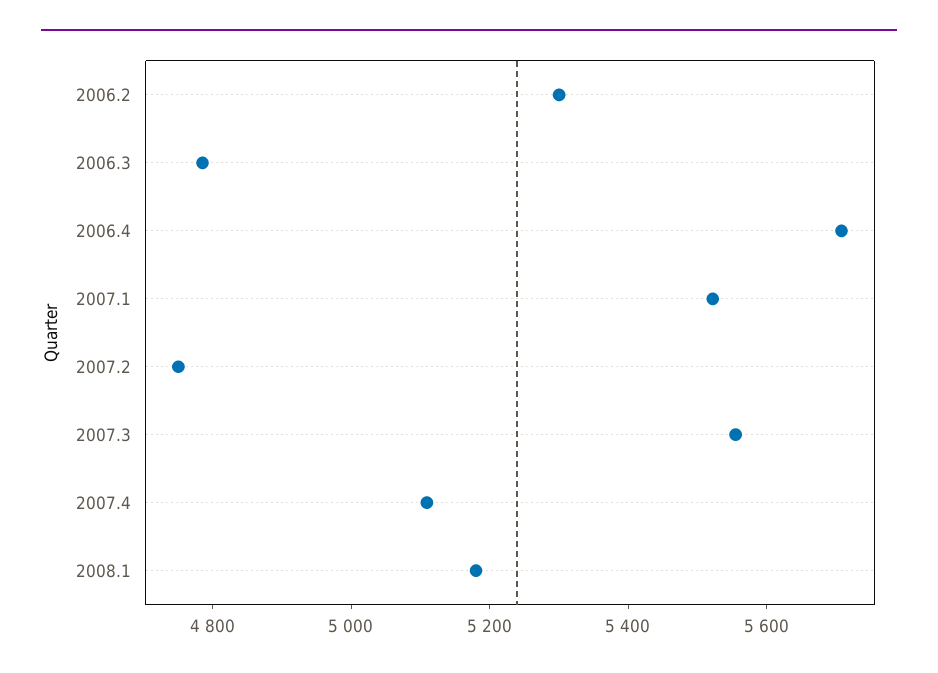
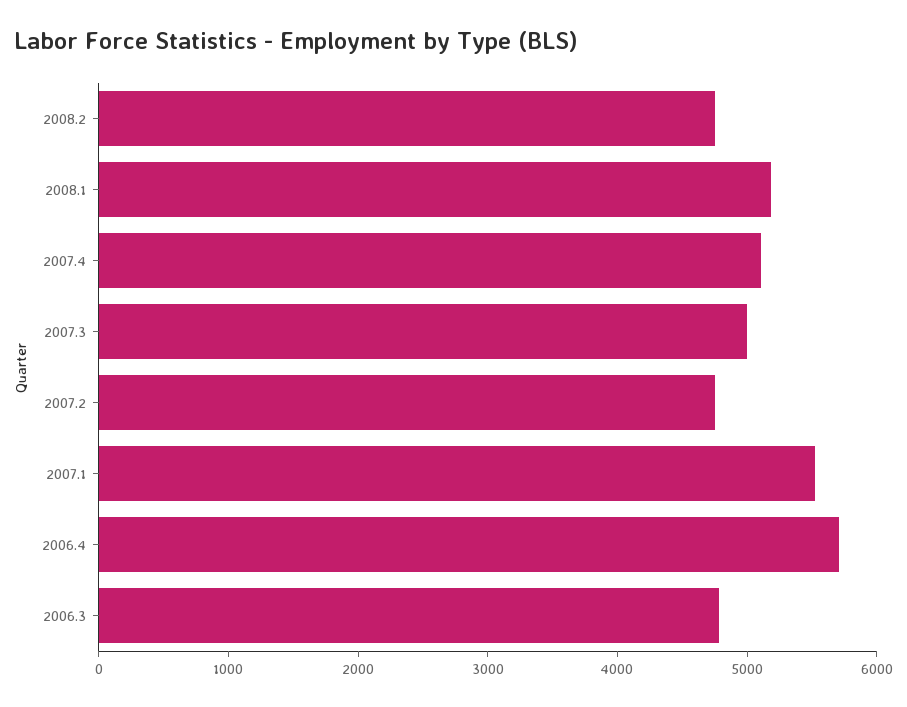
2006.2: 5300 -> none
2007.3: 5550 -> 5000
2008.2: none -> 4800

